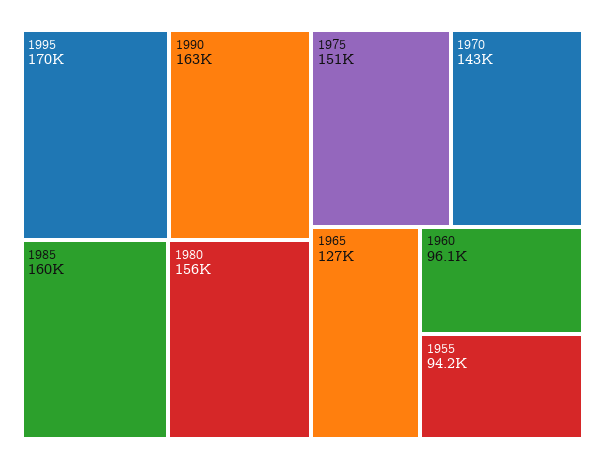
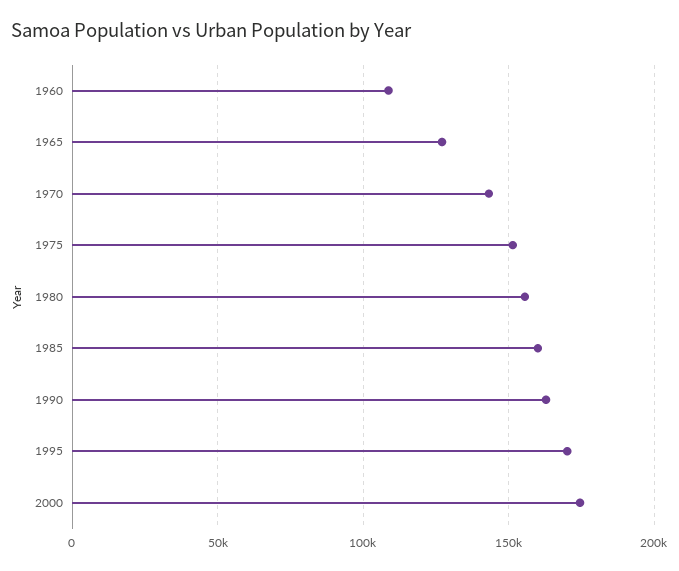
1960: 96100 -> 110000
1955: 94200 -> none
2000: none -> 175000

